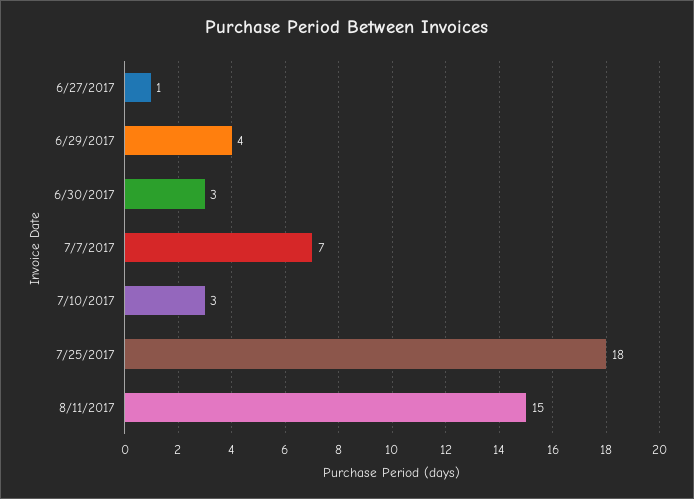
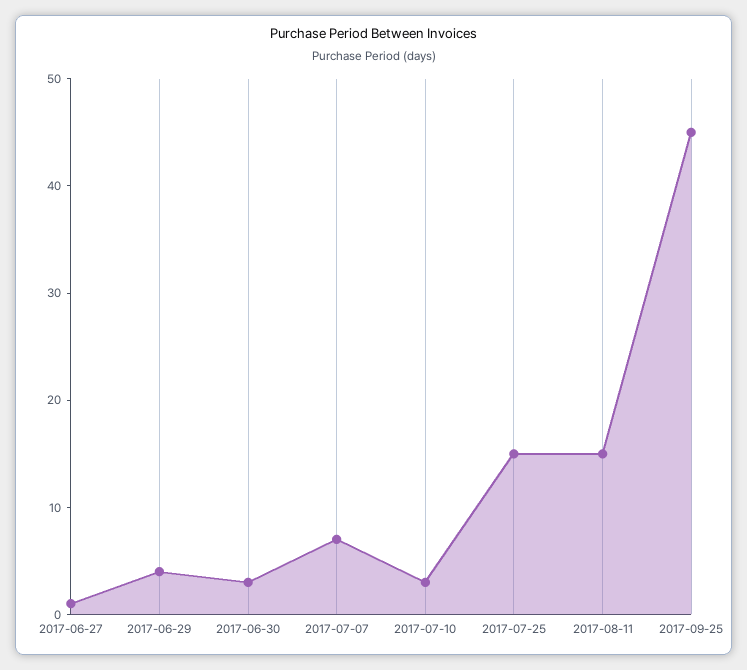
7/25/2017: 18 -> 15
2017-09-25: none -> 45

